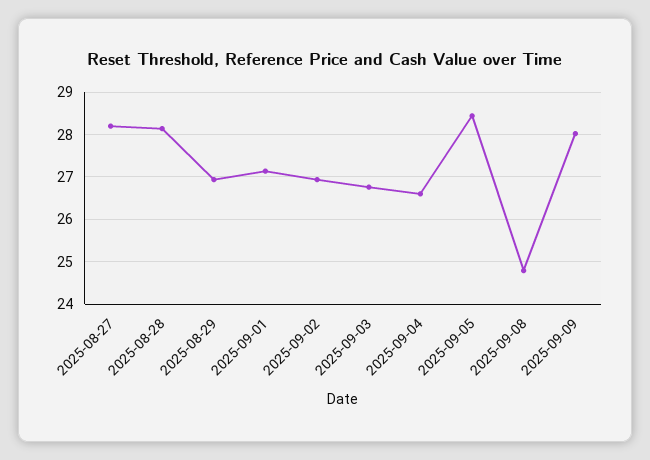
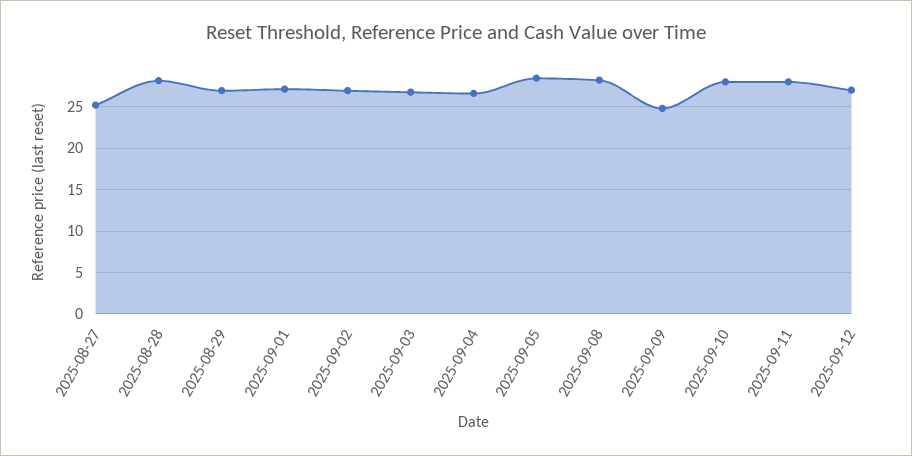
2025-08-27: 28.2 -> 25
2025-09-08: 24.8 -> 28
2025-09-09: 28 -> 25
2025-09-10: none -> 28
2025-09-11: none -> 28
2025-09-12: none -> 27

